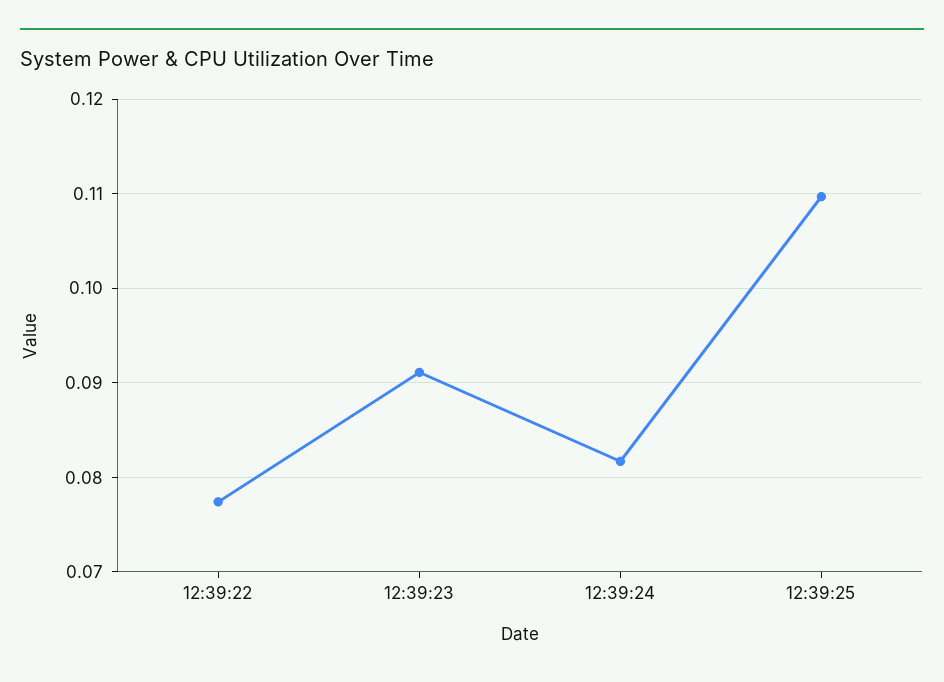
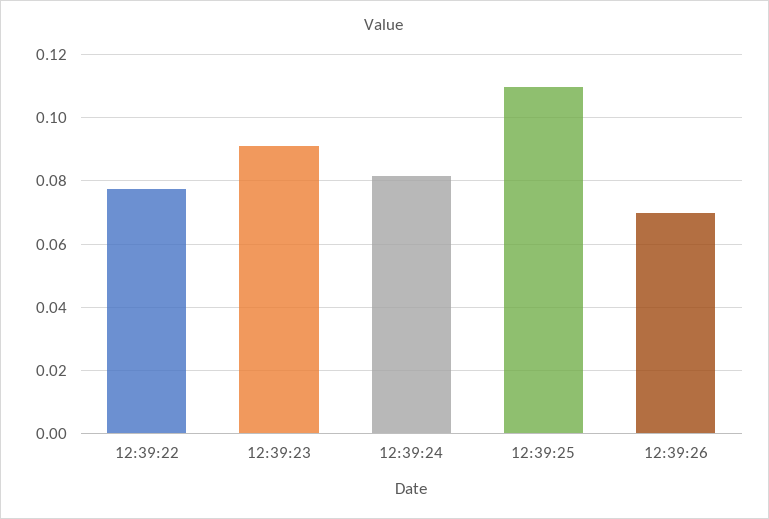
12:39:26: none -> 0.07

